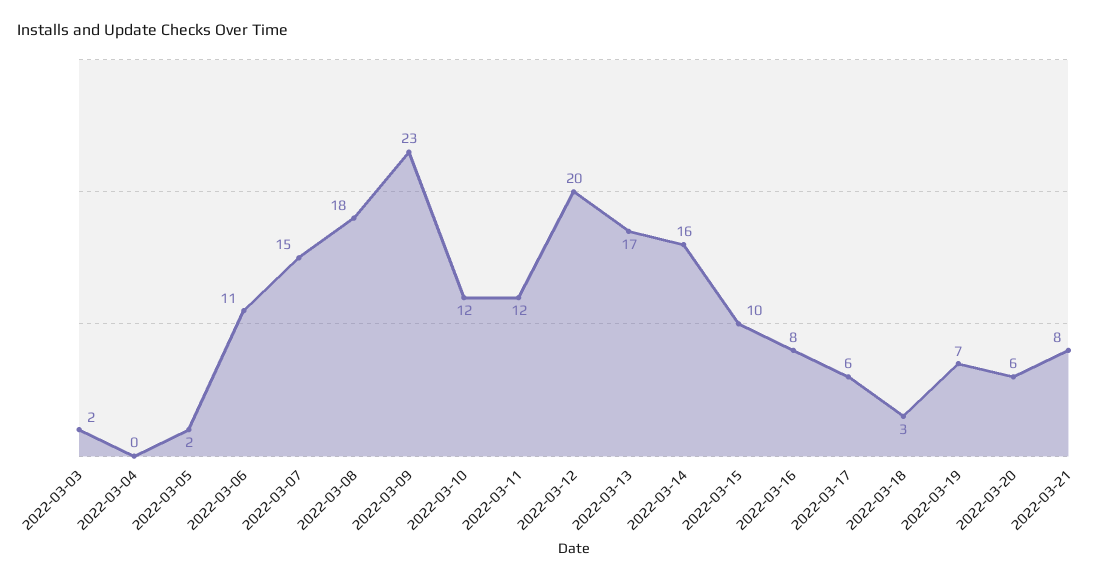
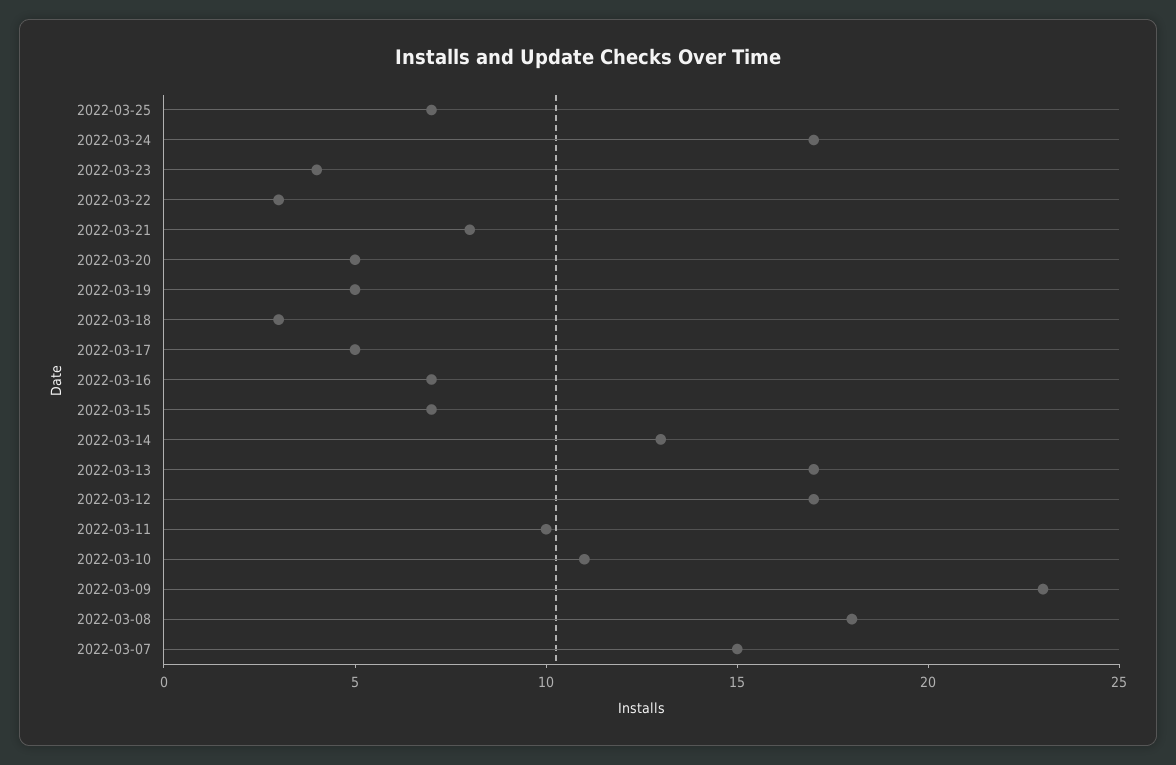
2022-03-03: 2 -> none
2022-03-04: 0 -> none
2022-03-05: 2 -> none
2022-03-06: 11 -> none
2022-03-10: 12 -> 11
2022-03-11: 12 -> 10
2022-03-12: 20 -> 17
2022-03-14: 16 -> 13
2022-03-15: 10 -> 7
2022-03-16: 8 -> 7
2022-03-17: 6 -> 5
2022-03-19: 7 -> 5
2022-03-20: 6 -> 5
2022-03-25: none -> 7
2022-03-24: none -> 17
2022-03-23: none -> 4
2022-03-22: none -> 3

